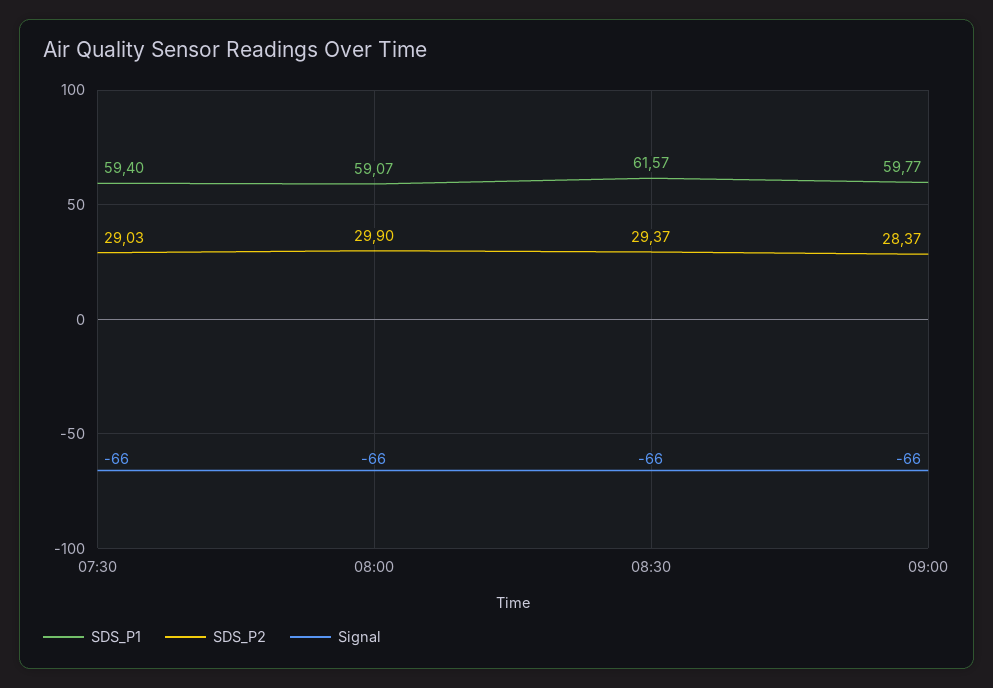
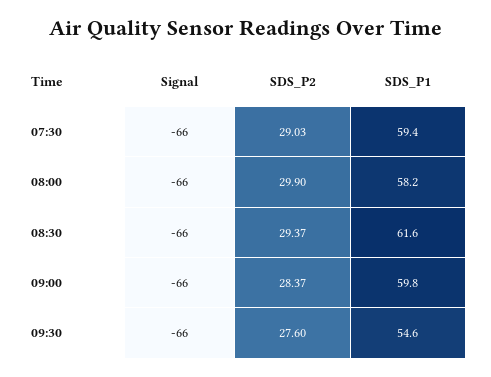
SDS_P1, 08:00: 59.07 -> 58.2
Signal, 09:30: none -> -66
SDS_P2, 09:30: none -> 27.6
SDS_P1, 09:30: none -> 54.6

